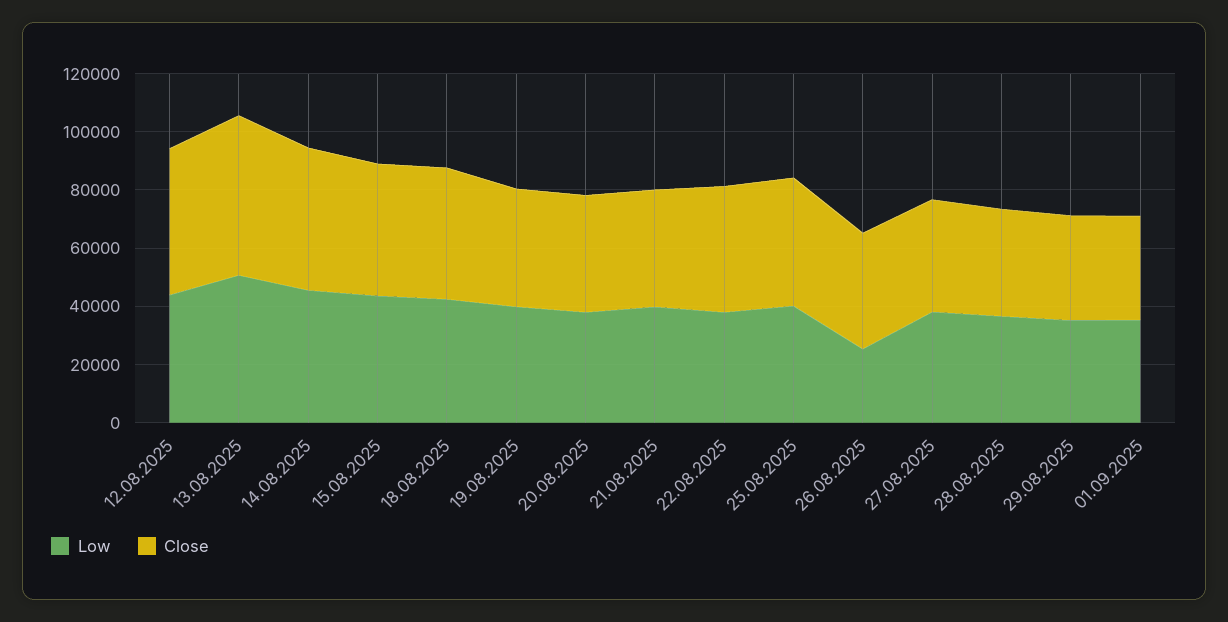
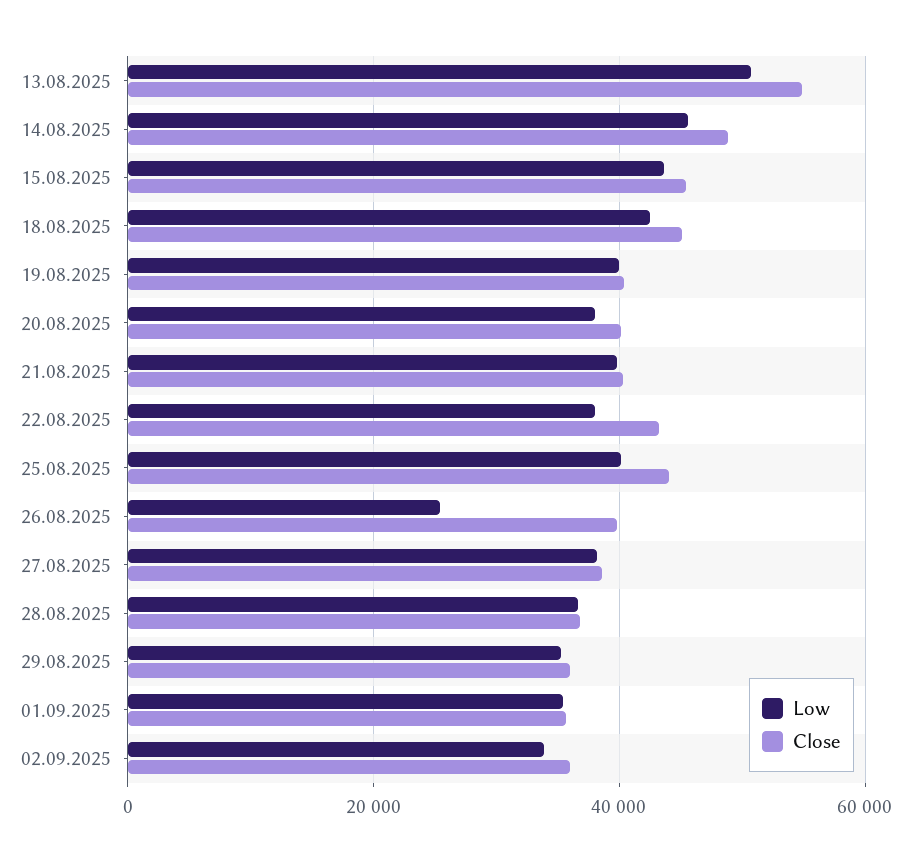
Low, 12.08.2025: 45000 -> none
Close, 12.08.2025: 50000 -> none
Low, 02.09.2025: none -> 34000
Close, 02.09.2025: none -> 36000

